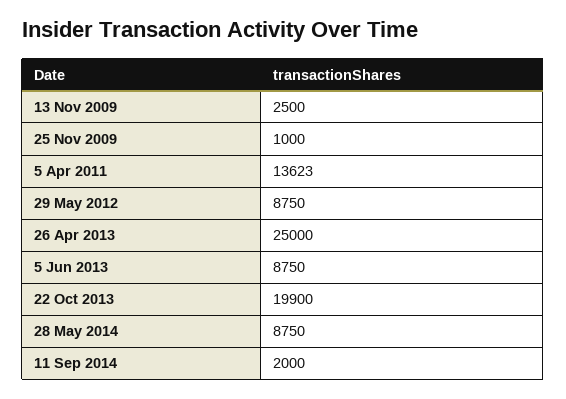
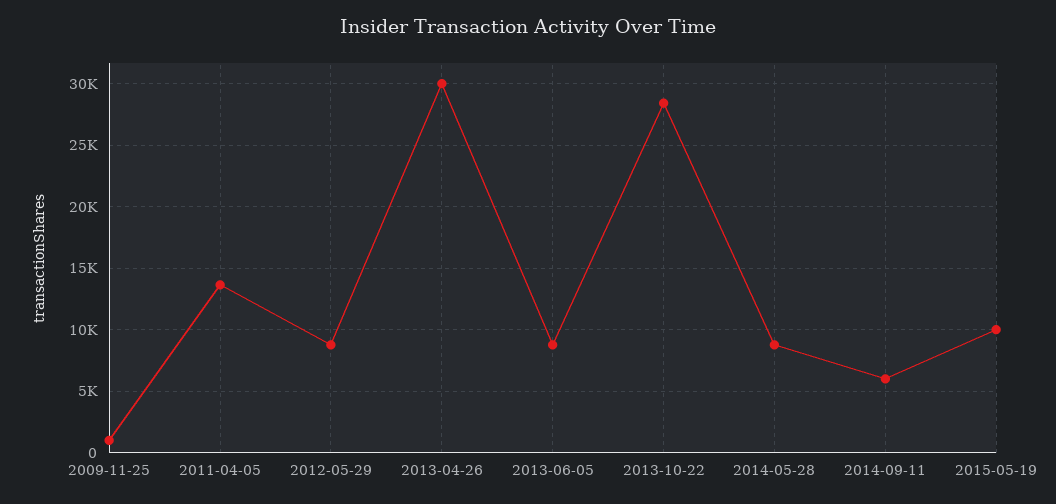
13 Nov 2009: 2500 -> none
26 Apr 2013: 25000 -> 30000
22 Oct 2013: 19900 -> 28500
11 Sep 2014: 2000 -> 6000
2015-05-19: none -> 10000

